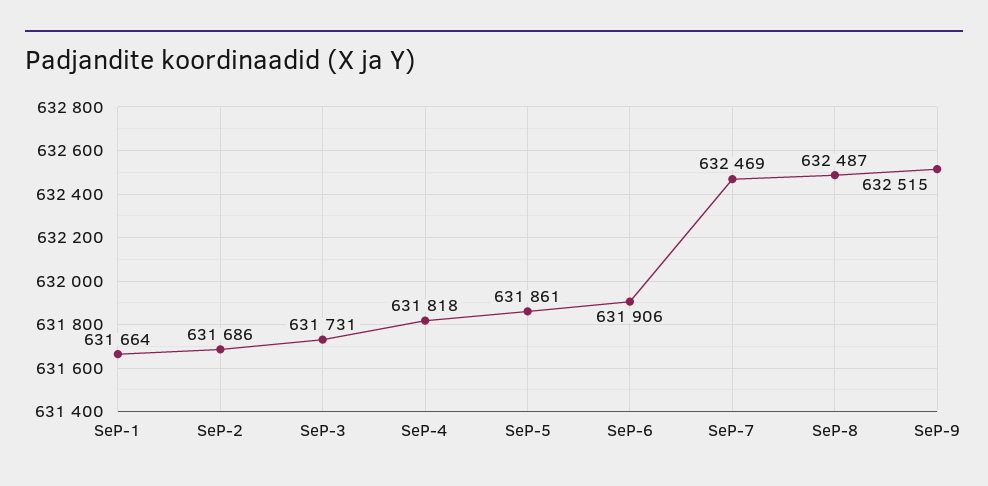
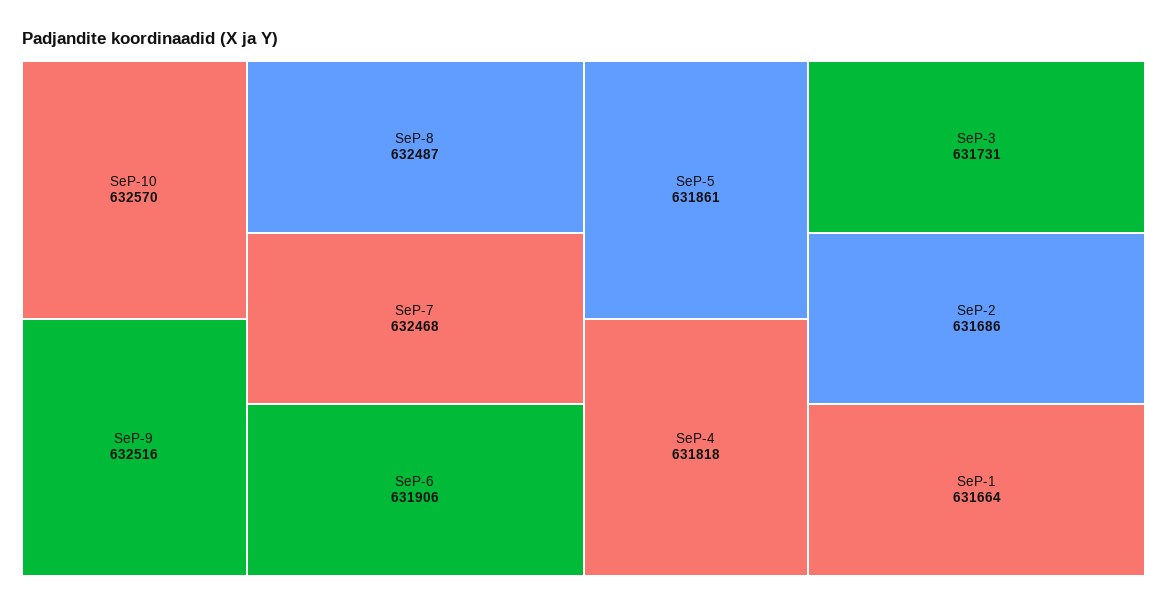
SeP-7: 632469 -> 632468
SeP-9: 632515 -> 632516
SeP-10: none -> 632570

